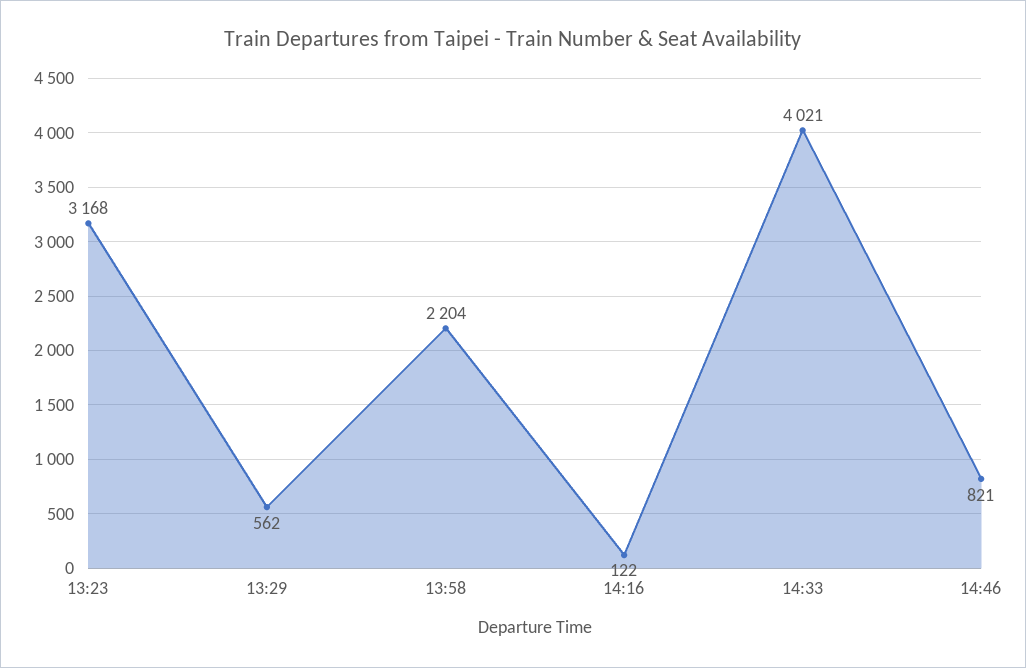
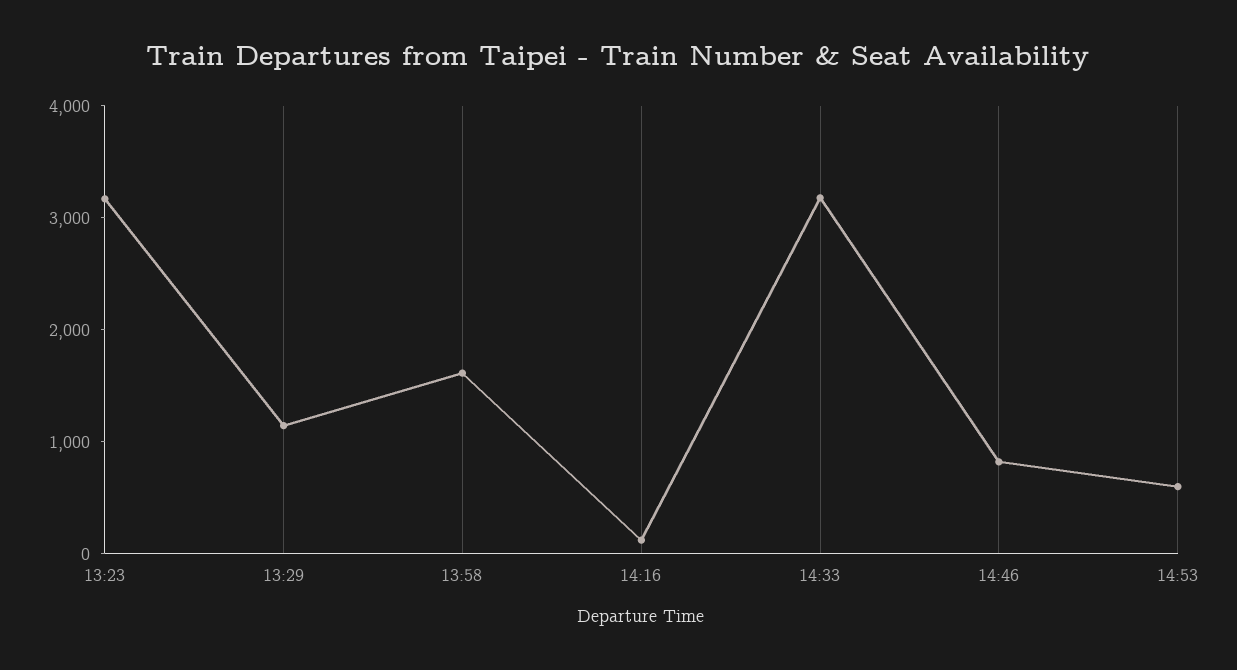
13:29: 562 -> 1200
13:58: 2204 -> 1600
14:33: 4021 -> 3200
14:53: none -> 600

